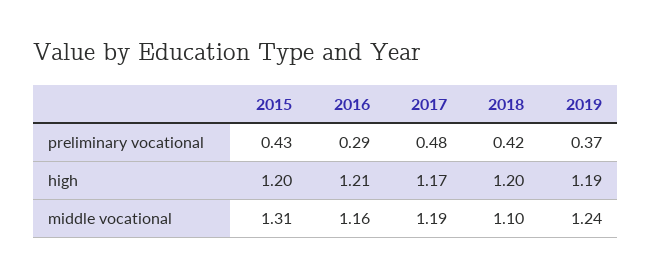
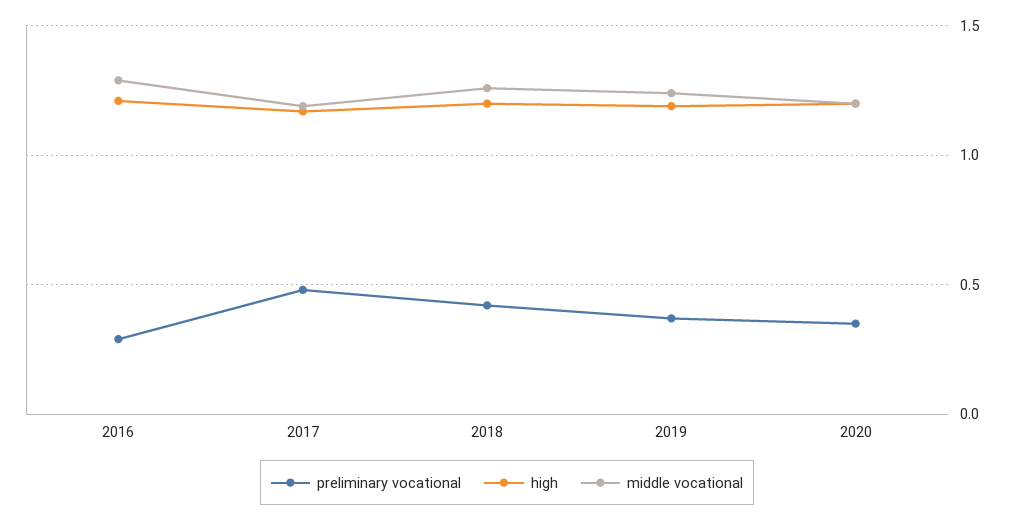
preliminary vocational, 2015: 0.43 -> none
high, 2015: 1.2 -> none
middle vocational, 2015: 1.31 -> none
middle vocational, 2016: 1.16 -> 1.3
middle vocational, 2018: 1.1 -> 1.25
preliminary vocational, 2020: none -> 0.35
high, 2020: none -> 1.2
middle vocational, 2020: none -> 1.2

